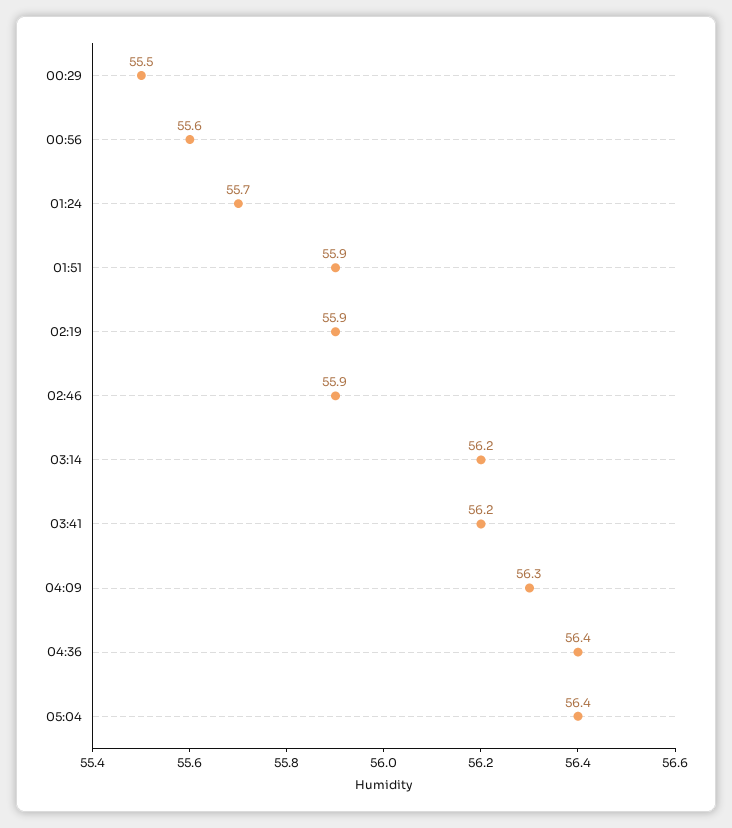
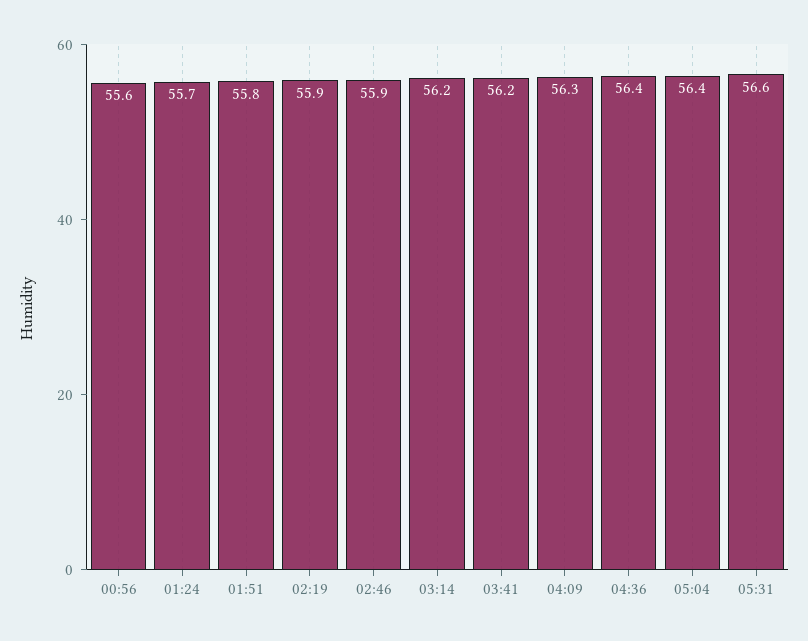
00:29: 55.5 -> none
01:51: 55.9 -> 55.8
05:31: none -> 56.6

